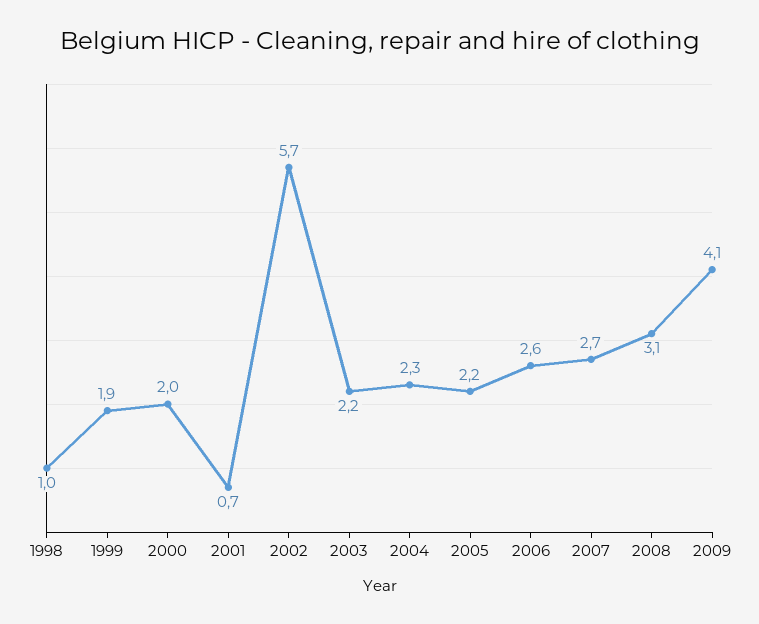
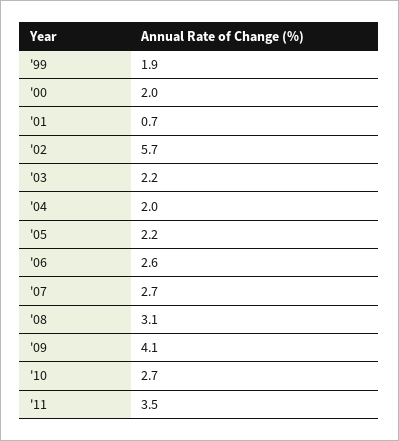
1998: 1 -> none
2004: 2.3 -> 2
'10: none -> 2.7
'11: none -> 3.5

